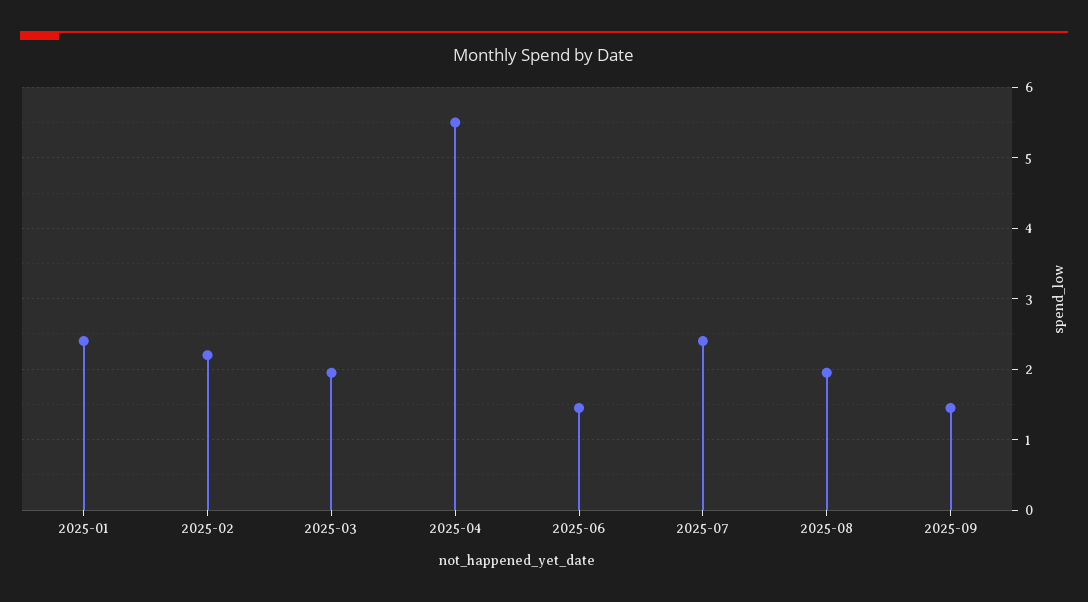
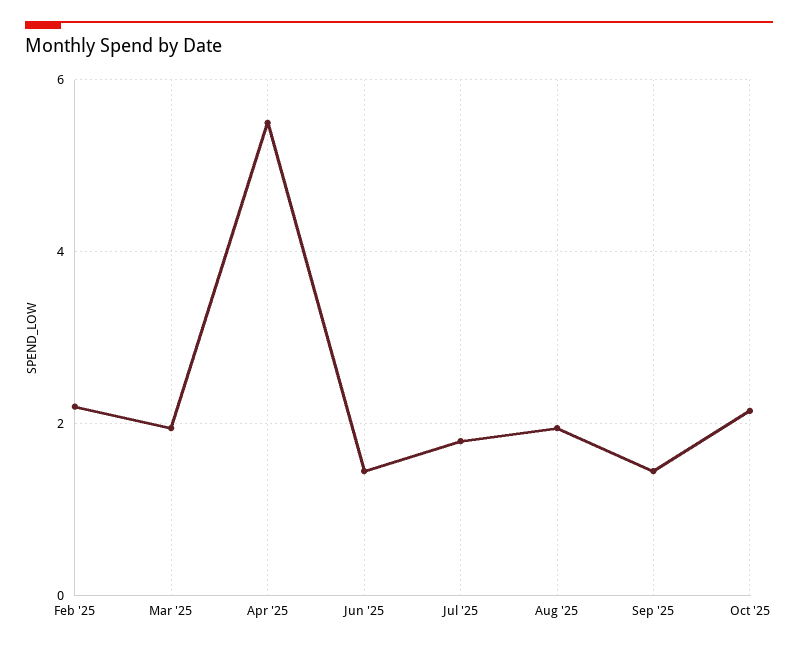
2025-01: 2.4 -> none
2025-07: 2.4 -> 1.8
Oct '25: none -> 2.2

